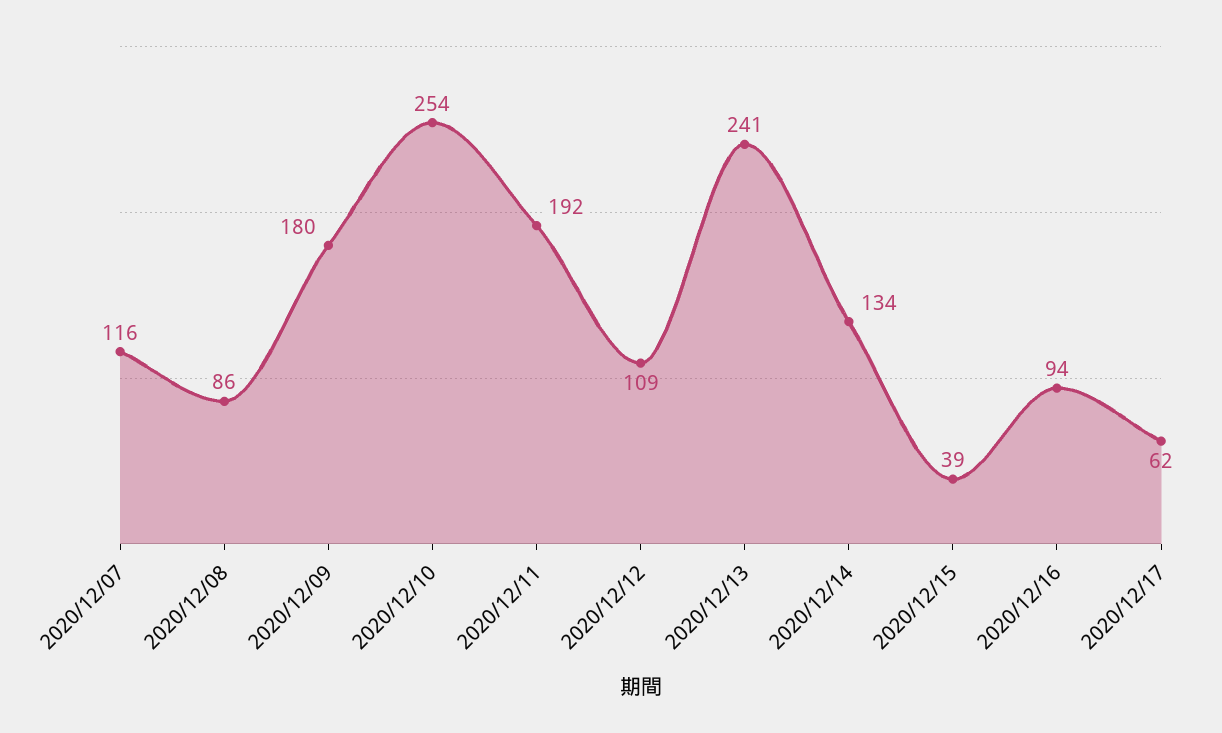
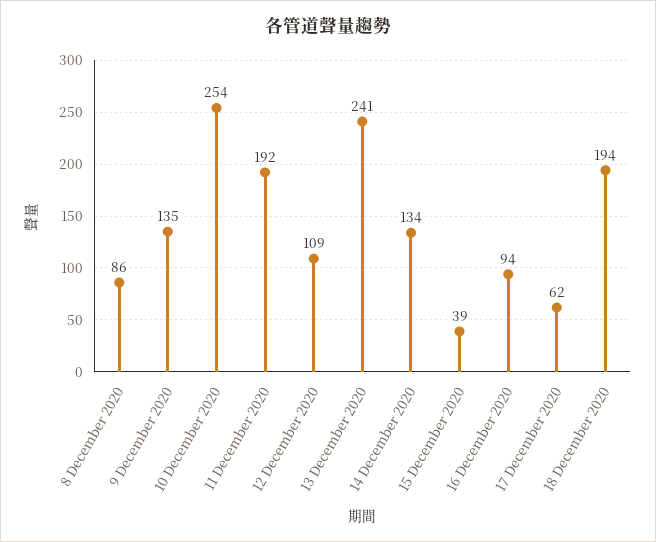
2020/12/07: 116 -> none
2020/12/09: 180 -> 135
18 December 2020: none -> 194

